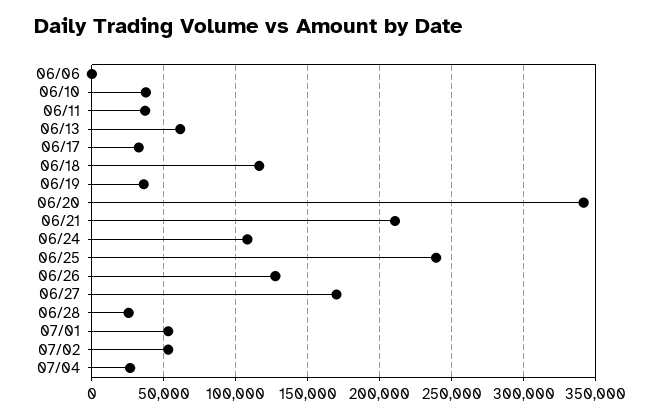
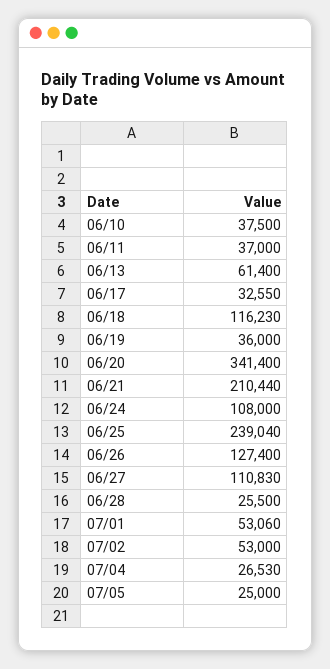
06/06: 0 -> none
06/27: 170000 -> 110830
07/05: none -> 25000

